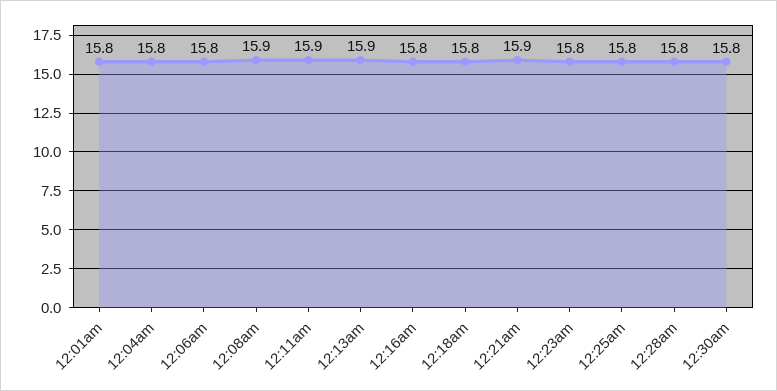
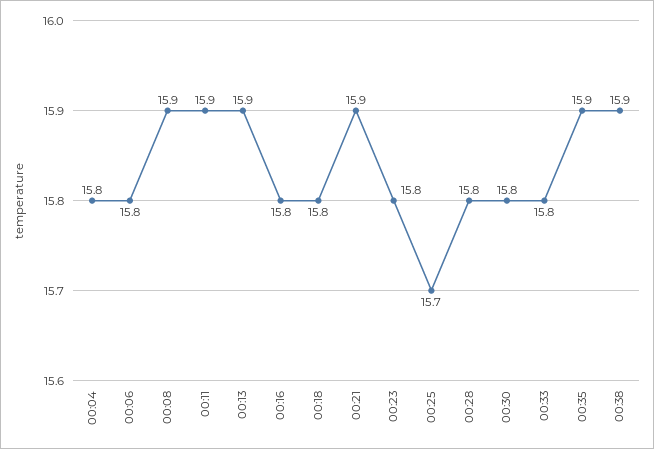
12:01am: 15.8 -> none
12:25am: 15.8 -> 15.7
00:33: none -> 15.8
00:35: none -> 15.9
00:38: none -> 15.9

